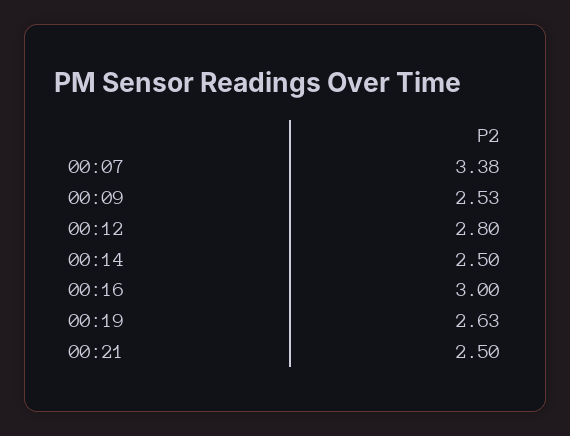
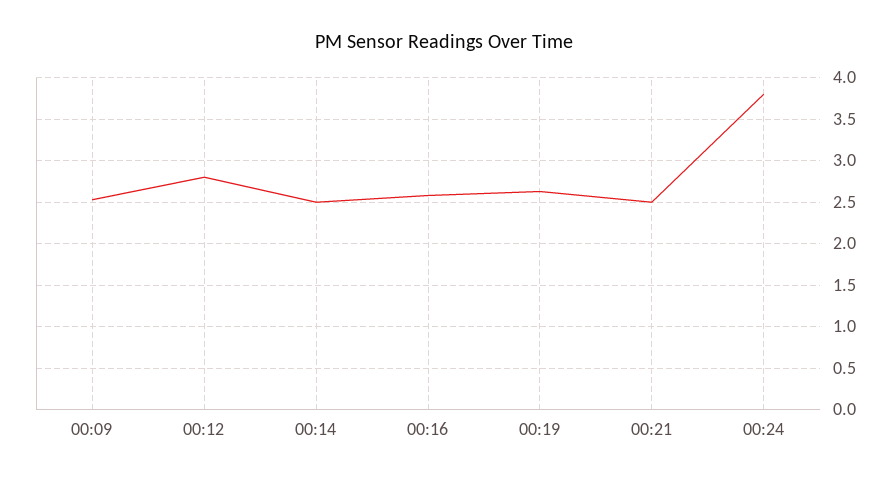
00:07: 3.38 -> none
00:16: 3 -> 2.6
00:24: none -> 3.8

